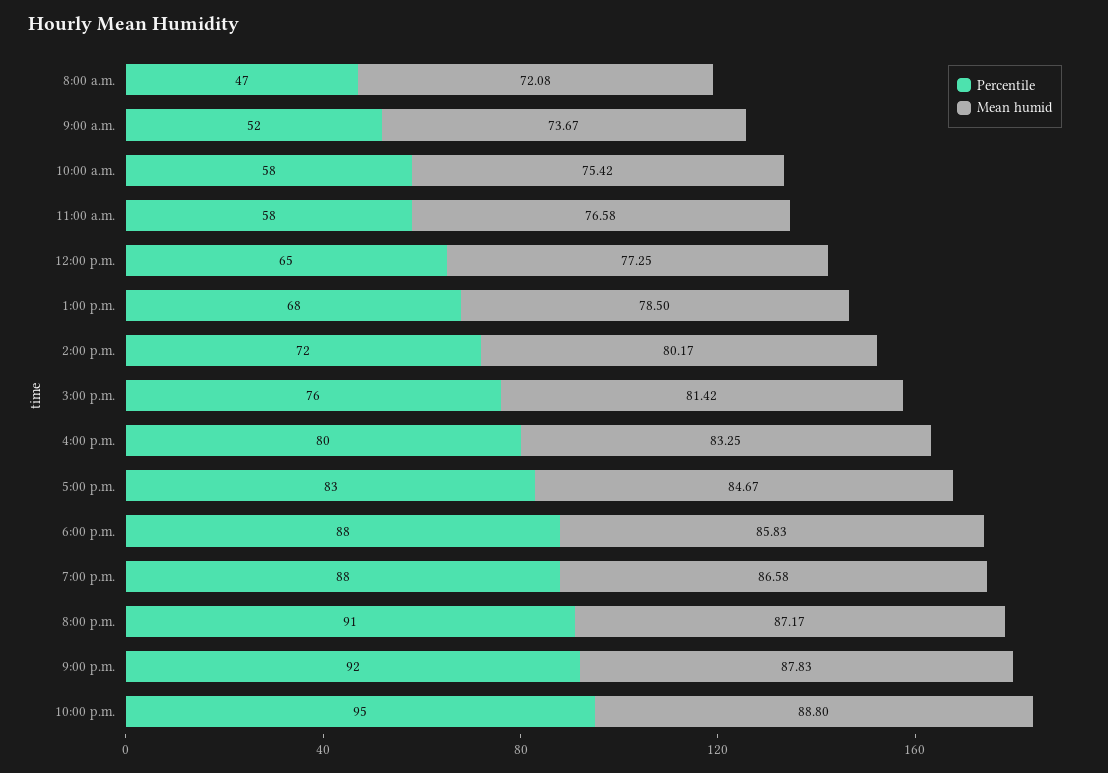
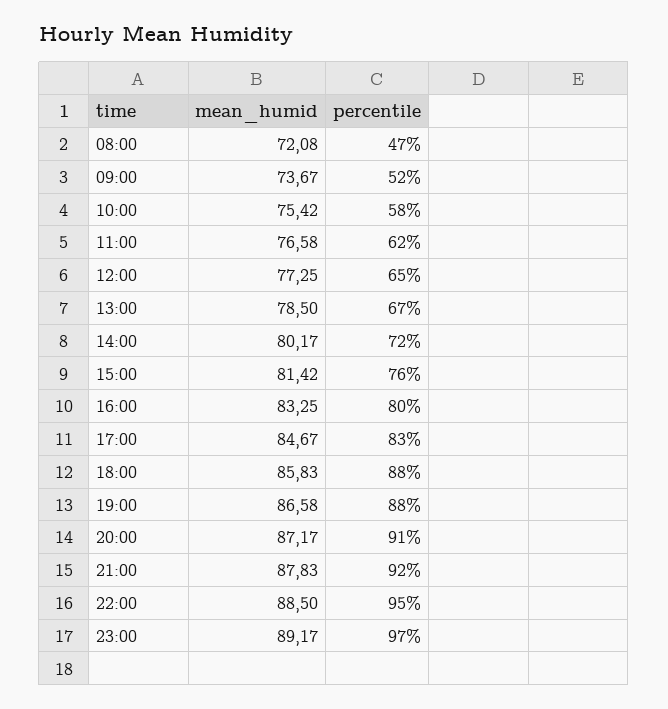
Percentile, 11:00 a.m.: 58 -> 62
Percentile, 1:00 p.m.: 68 -> 67
Mean humid, 10:00 p.m.: 88.8 -> 88.5
Mean humid, 23:00: none -> 89.17
Percentile, 23:00: none -> 97

